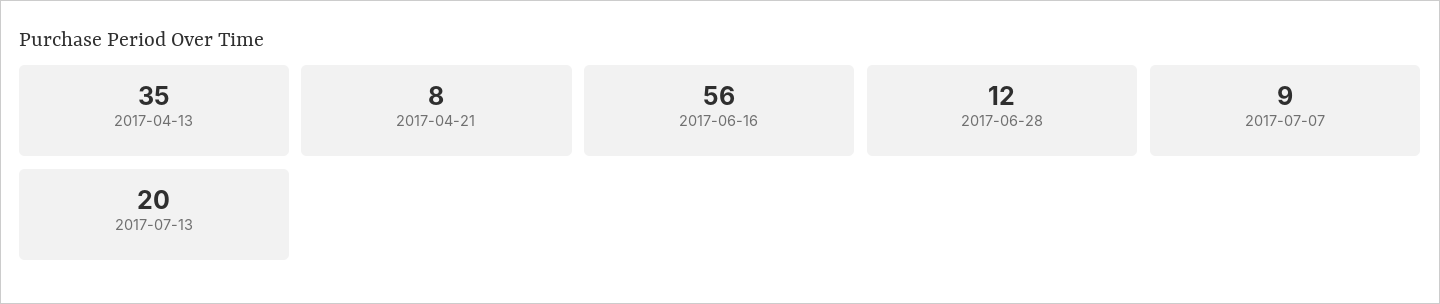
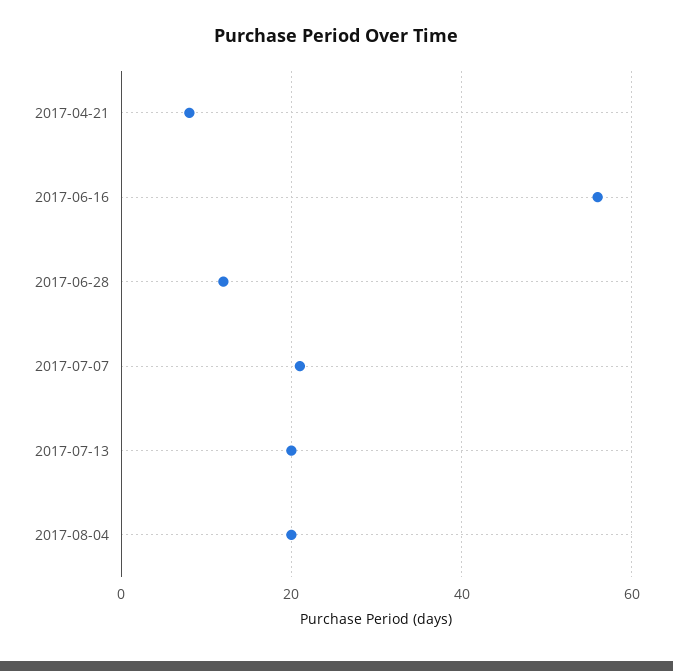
2017-04-13: 35 -> none
2017-07-07: 9 -> 20
2017-08-04: none -> 20

